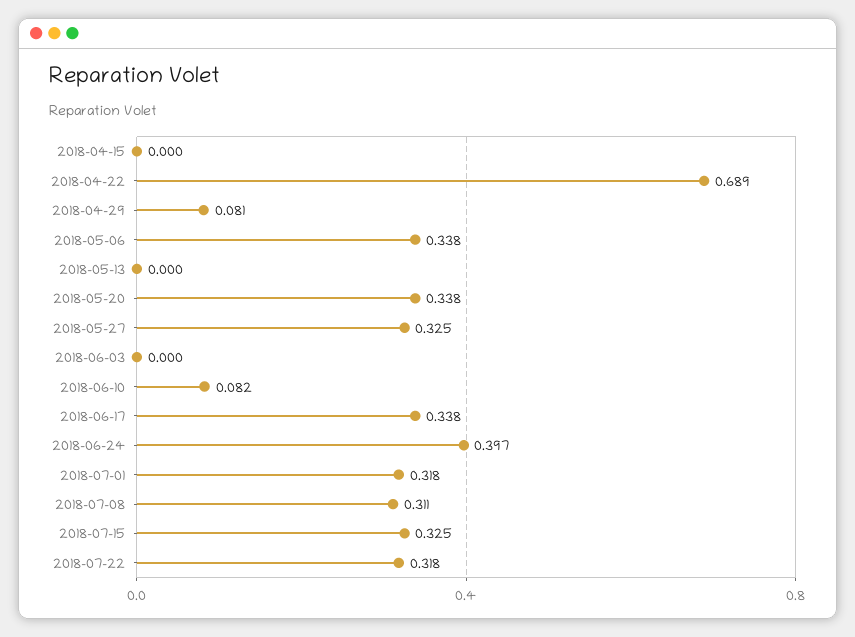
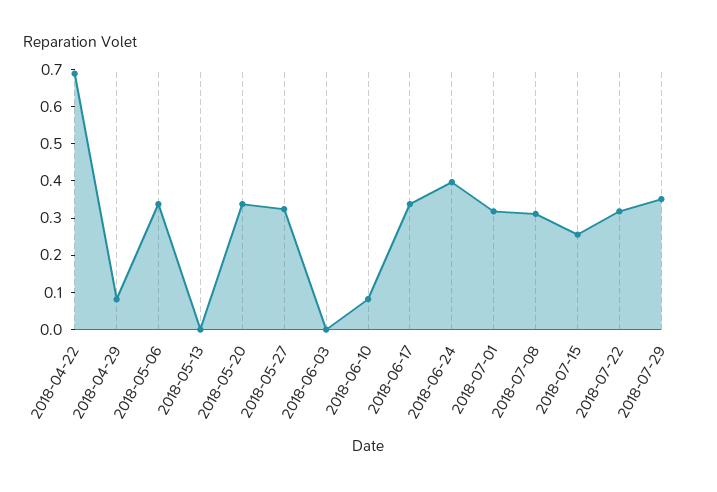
2018-04-15: 0 -> none
2018-07-15: 0.325 -> 0.25
2018-07-29: none -> 0.35

